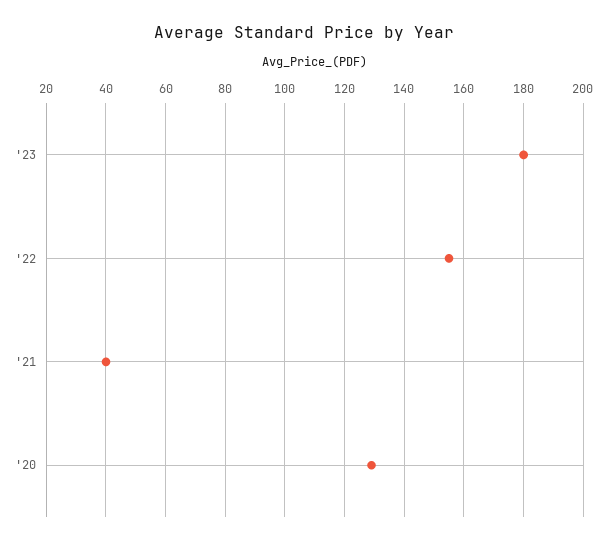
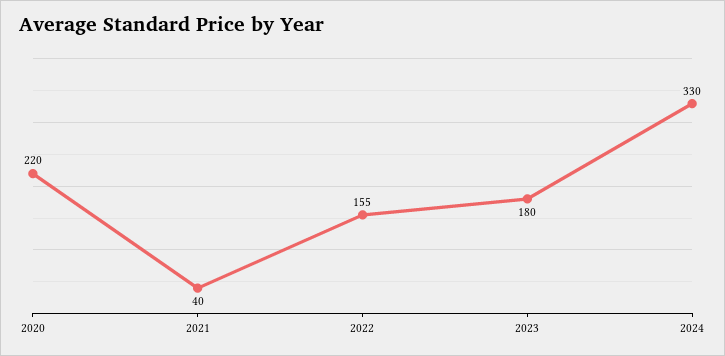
'20: 130 -> 220
2024: none -> 330

